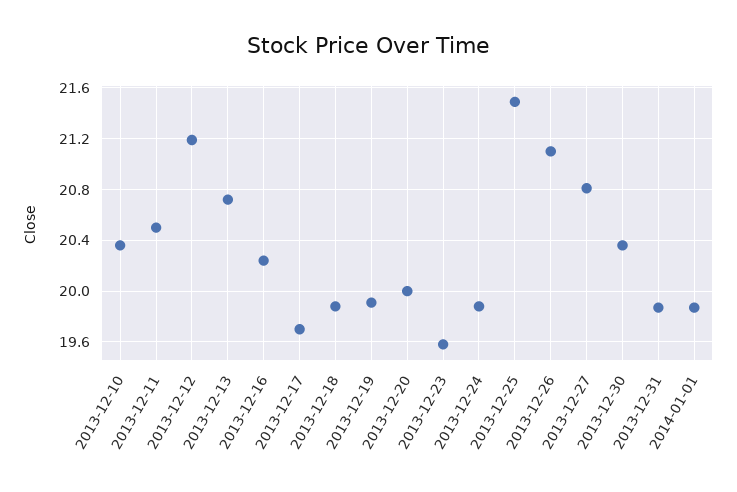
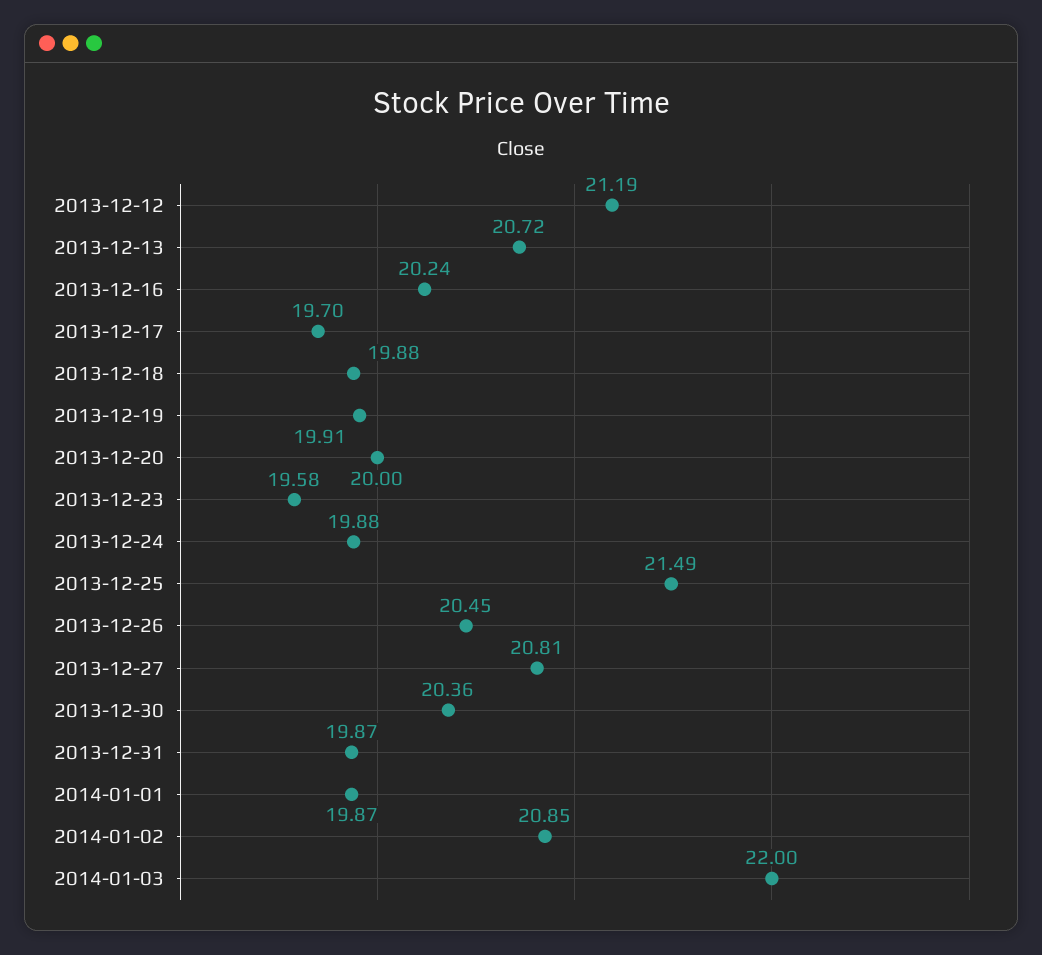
2013-12-10: 20.35 -> none
2013-12-11: 20.5 -> none
2013-12-26: 21.1 -> 20.45
2014-01-02: none -> 20.85
2014-01-03: none -> 22

